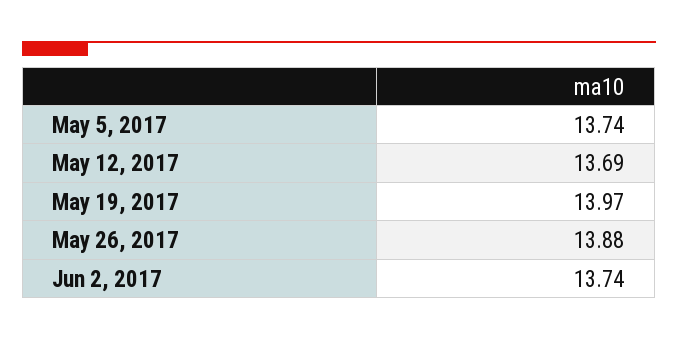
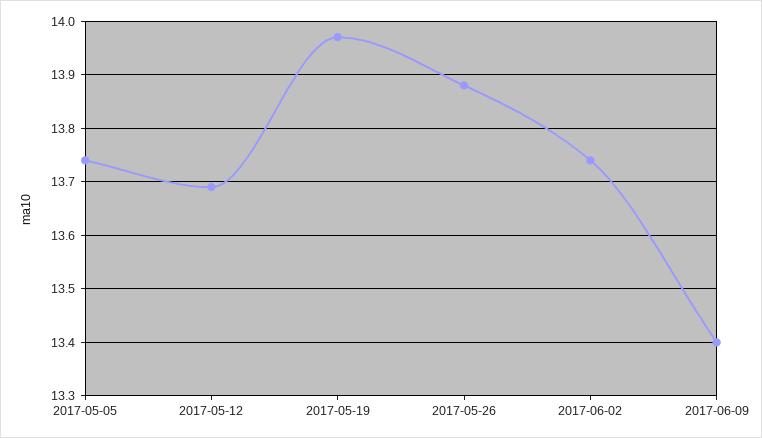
2017-06-09: none -> 13.4

